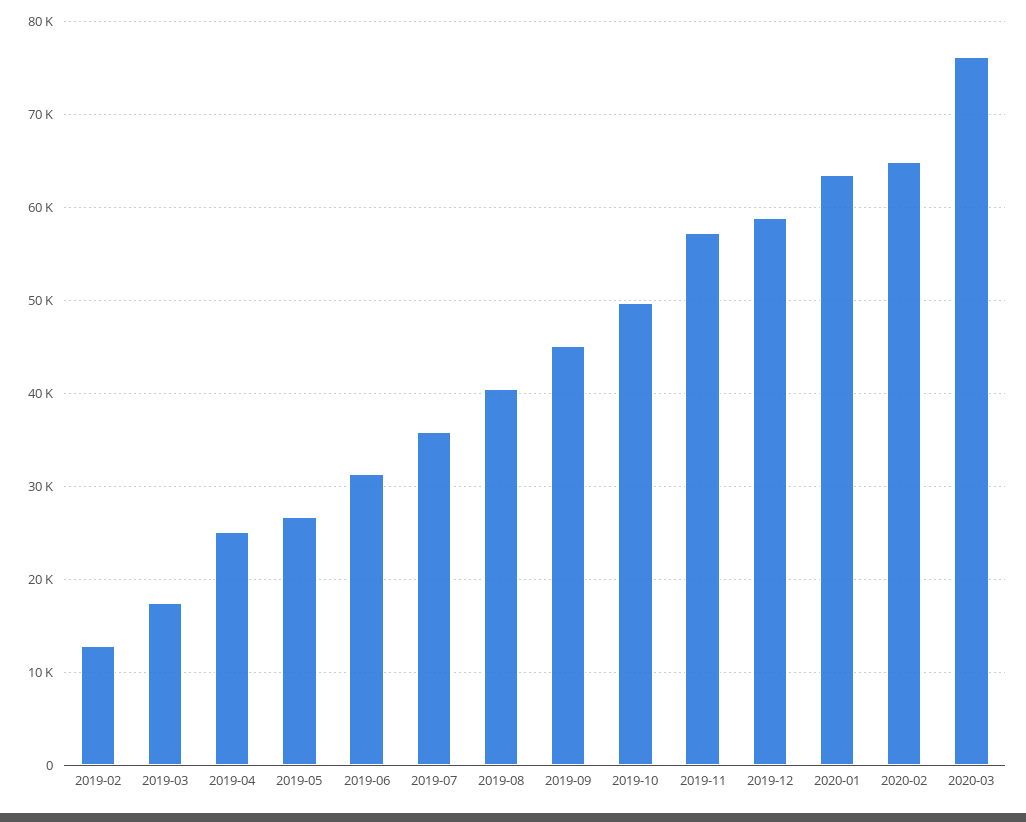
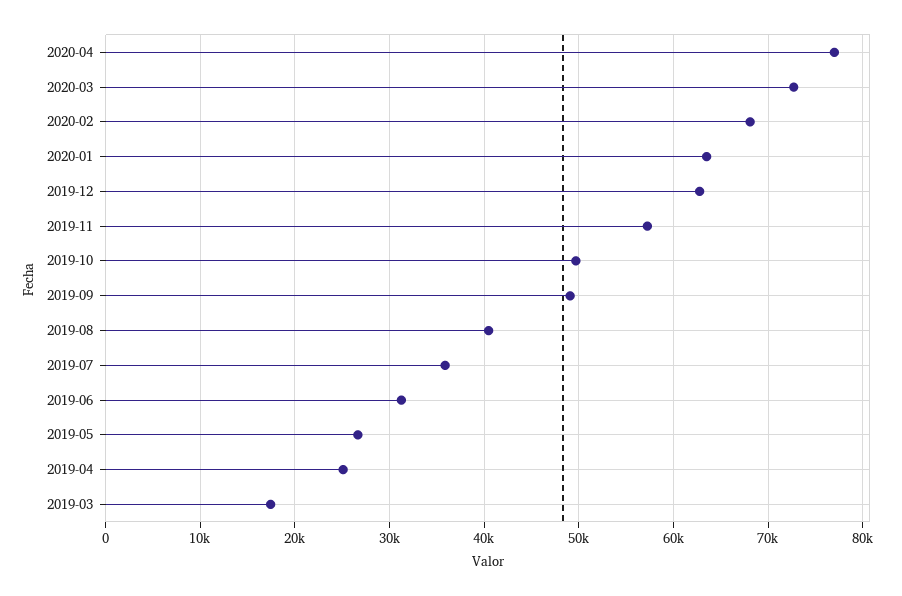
2019-02: 13000 -> none
2019-09: 45000 -> 49000
2019-12: 59000 -> 63000
2020-02: 65000 -> 68000
2020-03: 76000 -> 73000
2020-04: none -> 77000

